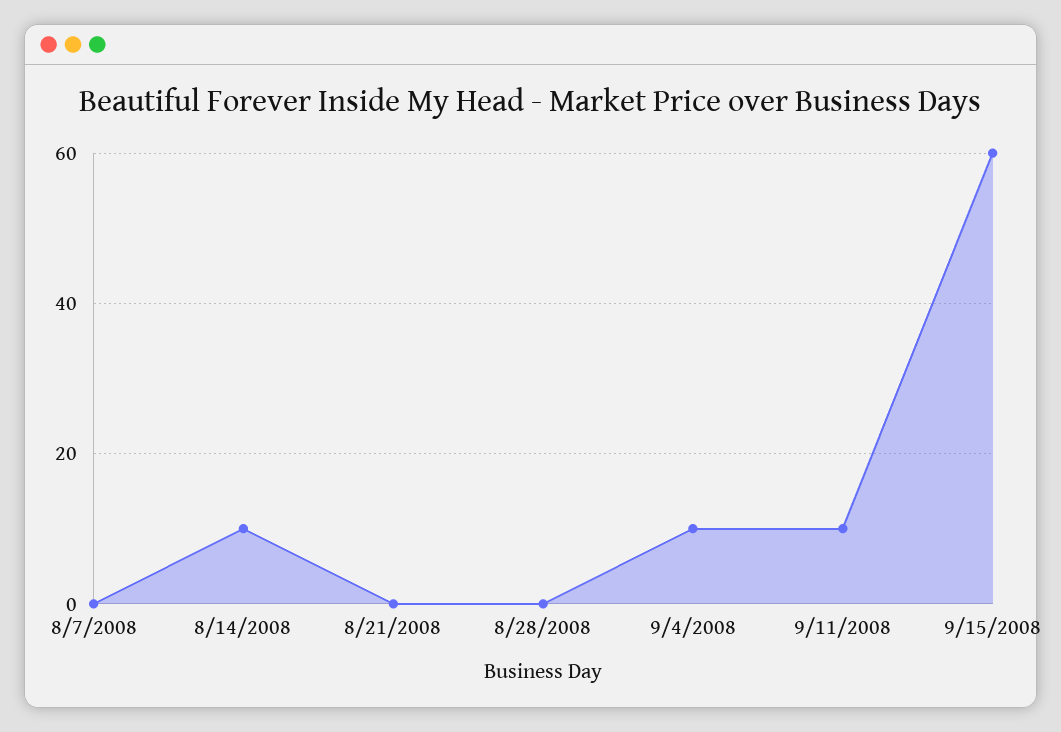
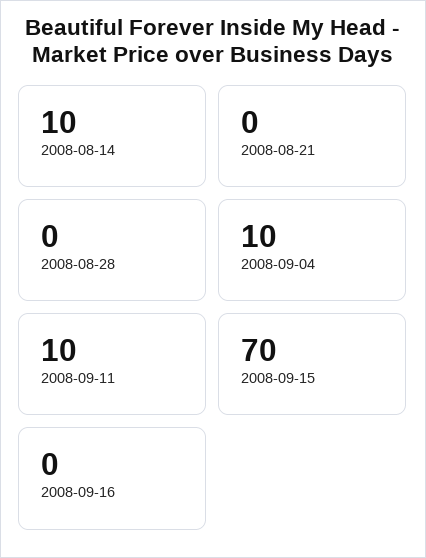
8/7/2008: 0 -> none
9/15/2008: 60 -> 70
2008-09-16: none -> 0

